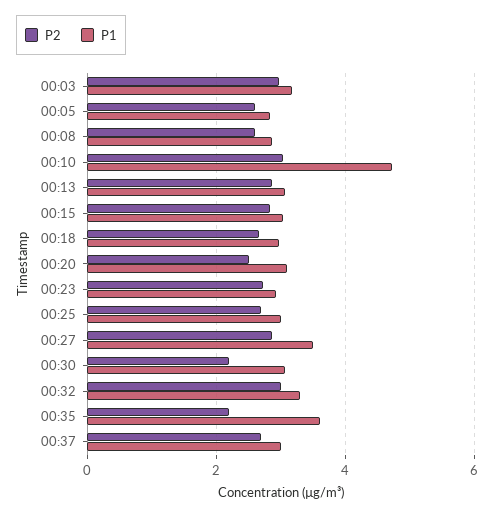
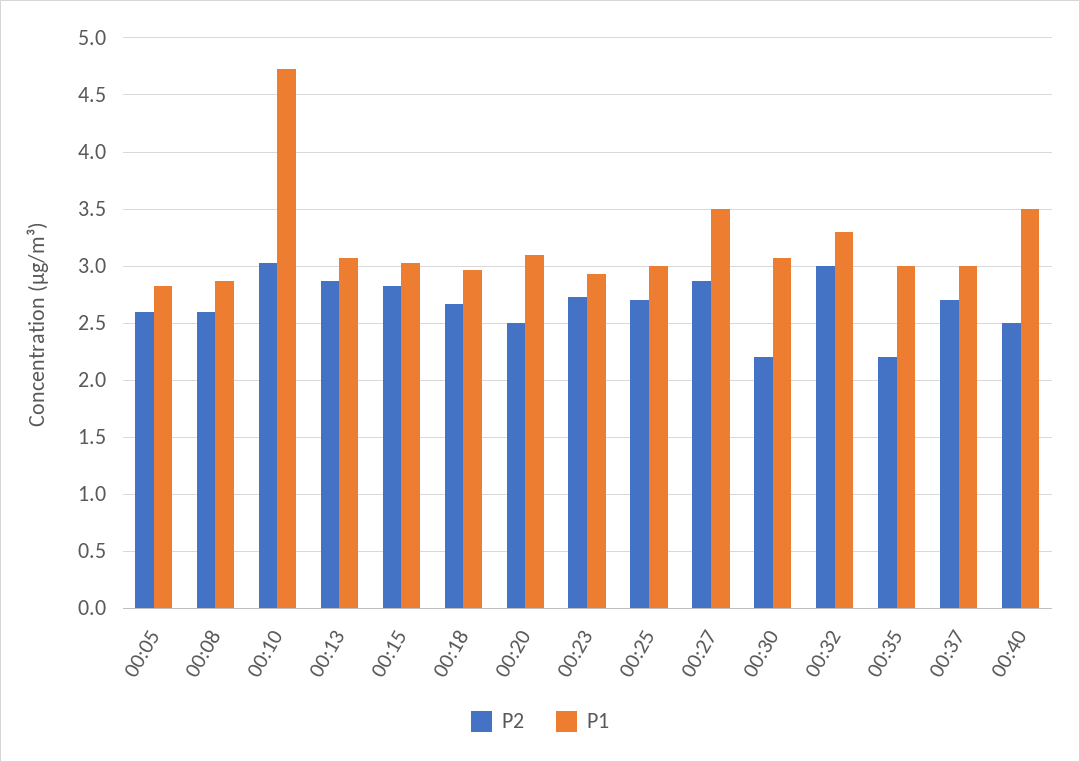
P2, 00:03: 3 -> none
P1, 00:03: 3.2 -> none
P1, 00:35: 3.6 -> 3
P2, 00:40: none -> 2.5
P1, 00:40: none -> 3.5

